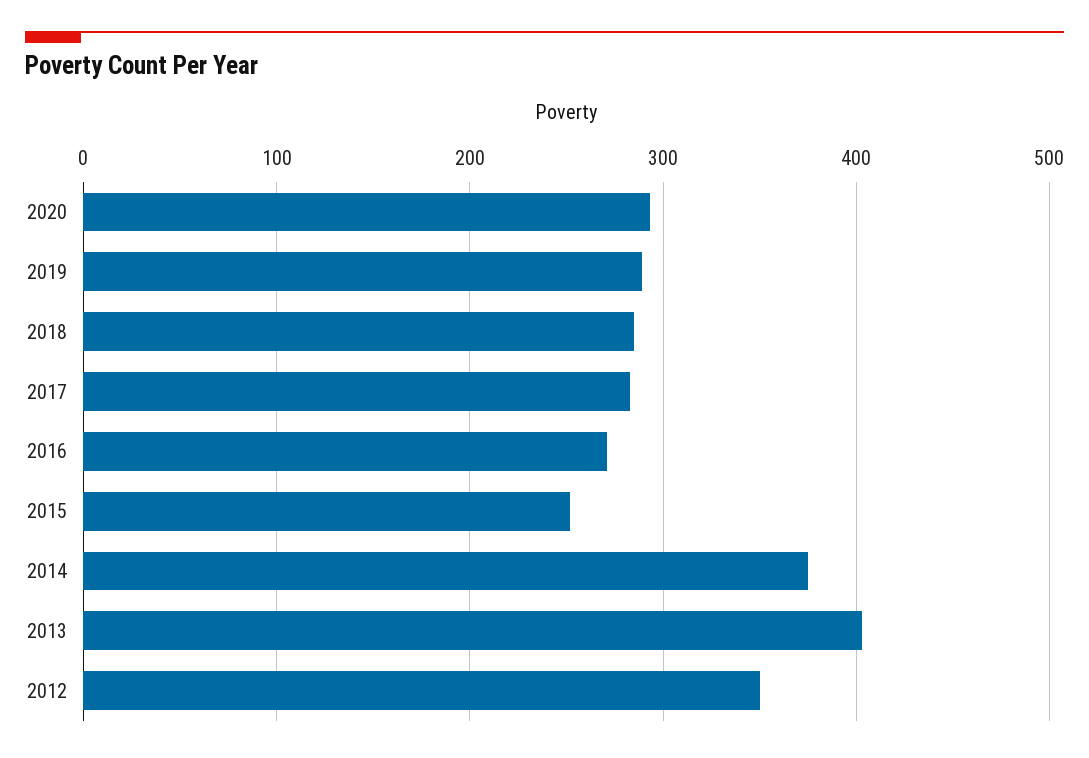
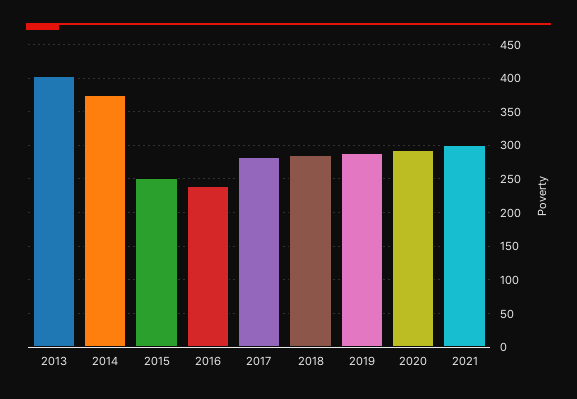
2016: 270 -> 240
2012: 350 -> none
2021: none -> 300

